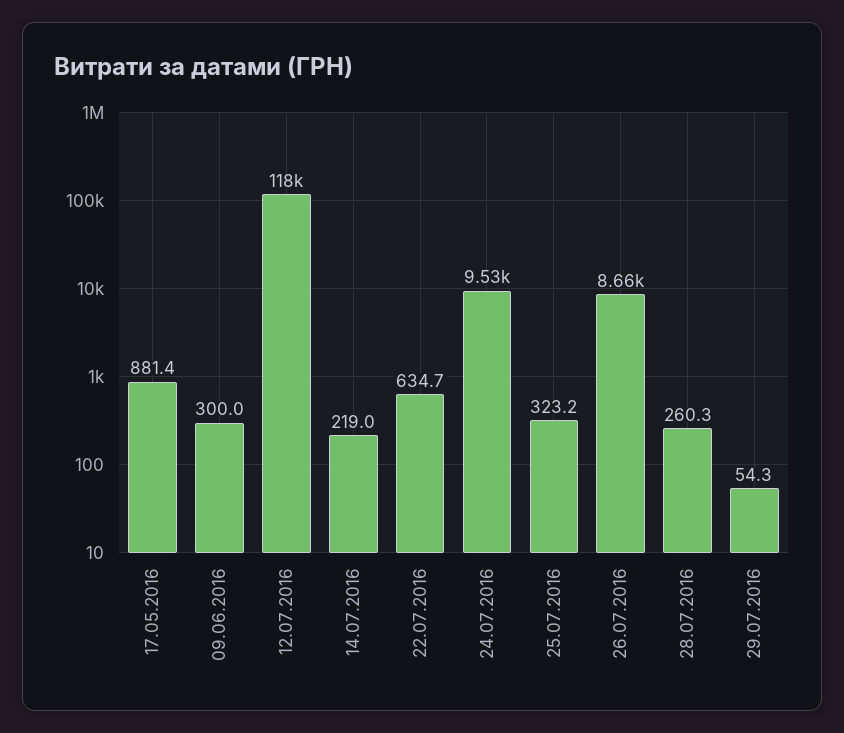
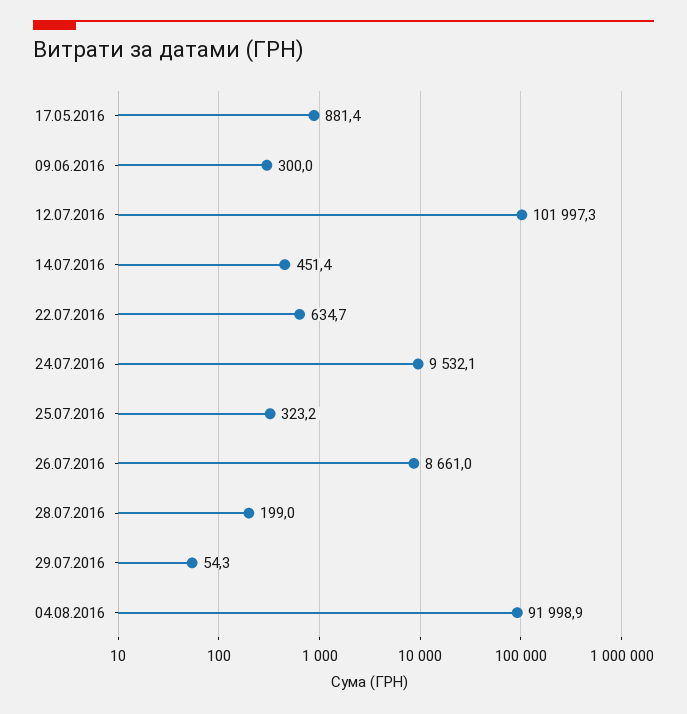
12.07.2016: 118000 -> 101997.3
14.07.2016: 219 -> 451.4
28.07.2016: 260.3 -> 199
04.08.2016: none -> 91998.9

